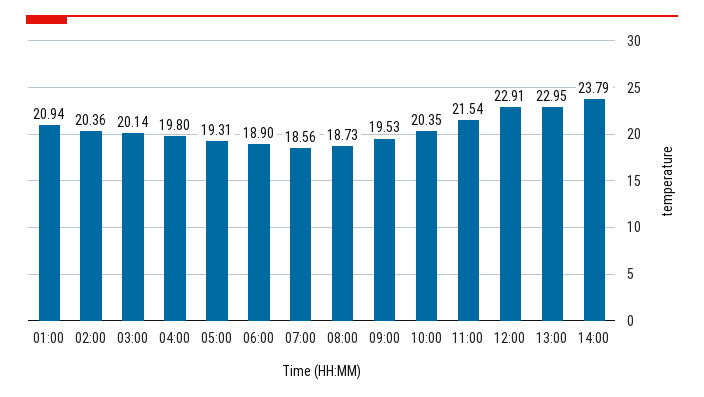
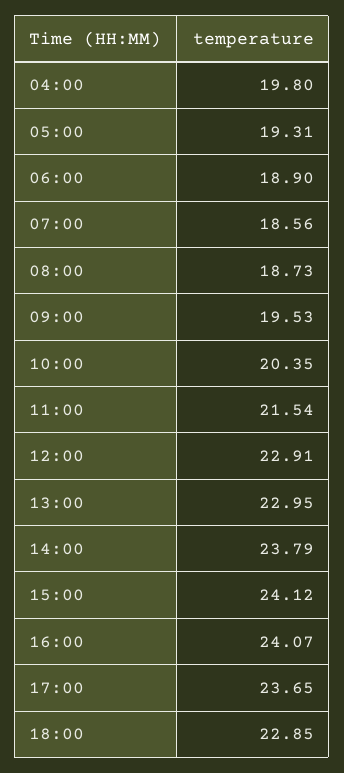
01:00: 20.94 -> none
02:00: 20.36 -> none
03:00: 20.14 -> none
15:00: none -> 24.12
16:00: none -> 24.07
17:00: none -> 23.65
18:00: none -> 22.85

